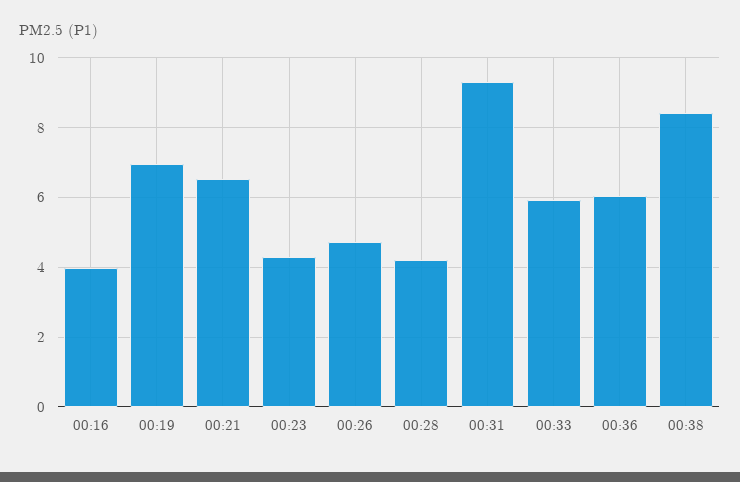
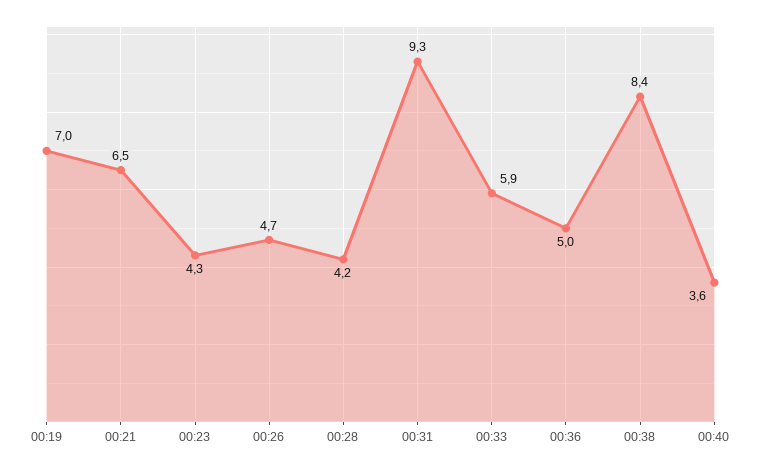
00:16: 4 -> none
00:36: 6 -> 5
00:40: none -> 3.6

